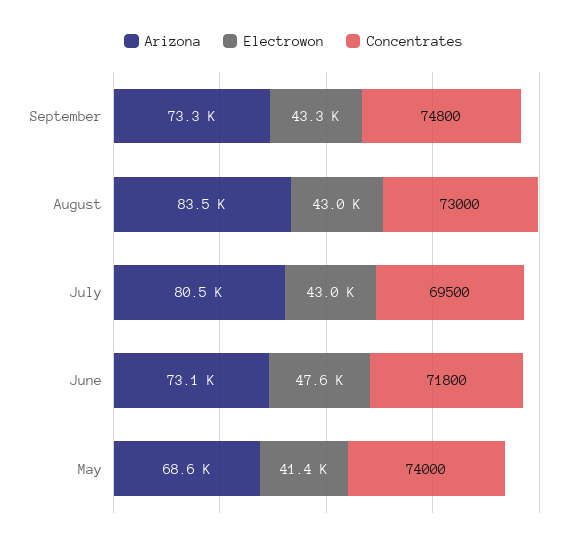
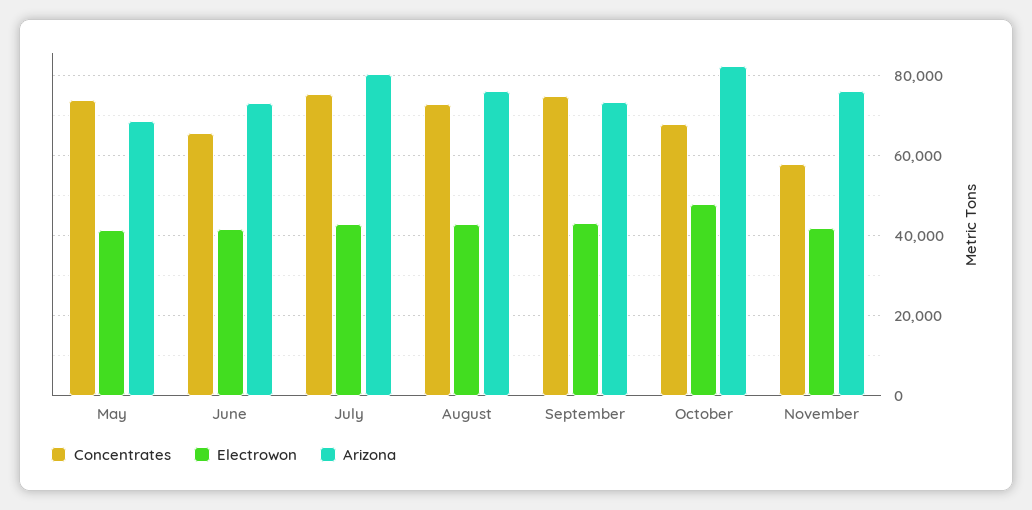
Arizona, August: 83500 -> 76000
Concentrates, July: 69500 -> 76000
Electrowon, June: 47600 -> 42000
Concentrates, June: 71800 -> 66000
Concentrates, October: none -> 68000
Electrowon, October: none -> 48000
Arizona, October: none -> 82000
Concentrates, November: none -> 58000
Electrowon, November: none -> 42000
Arizona, November: none -> 76000

